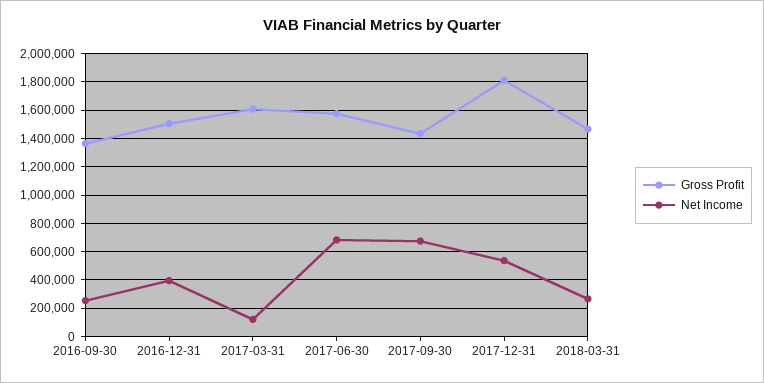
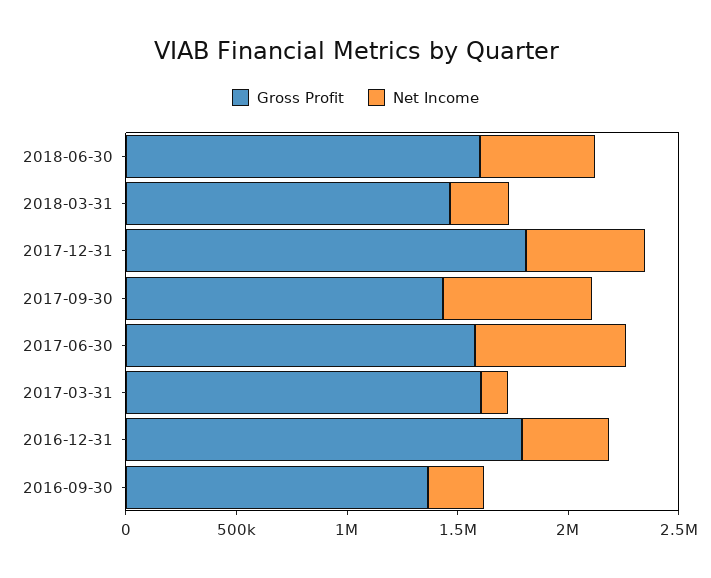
Gross Profit, 2016-12-31: 1500000 -> 1800000
Gross Profit, 2018-06-30: none -> 1600000
Net Income, 2018-06-30: none -> 500000

